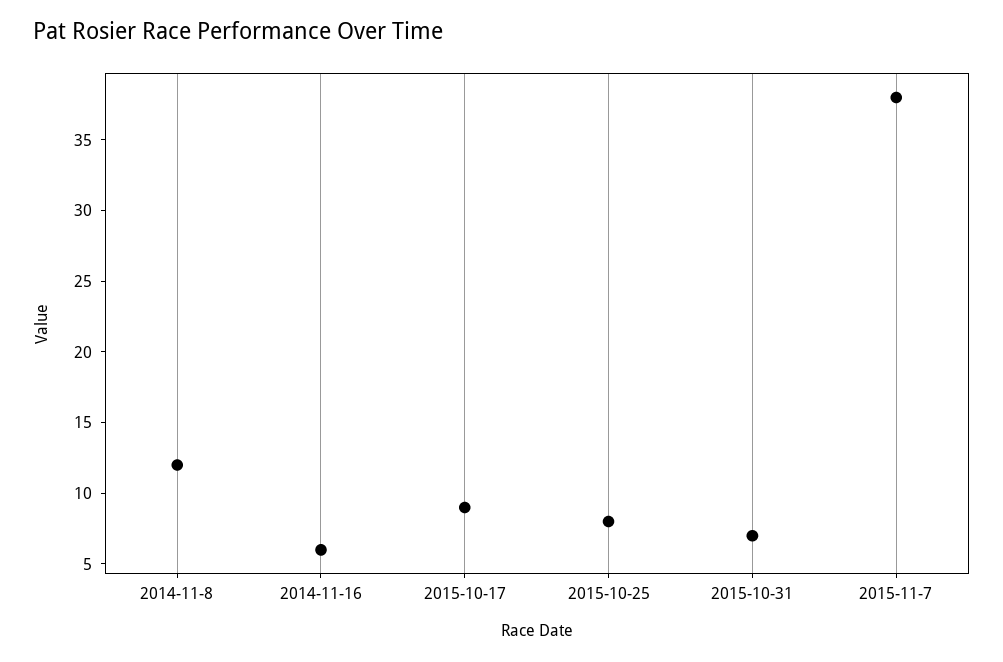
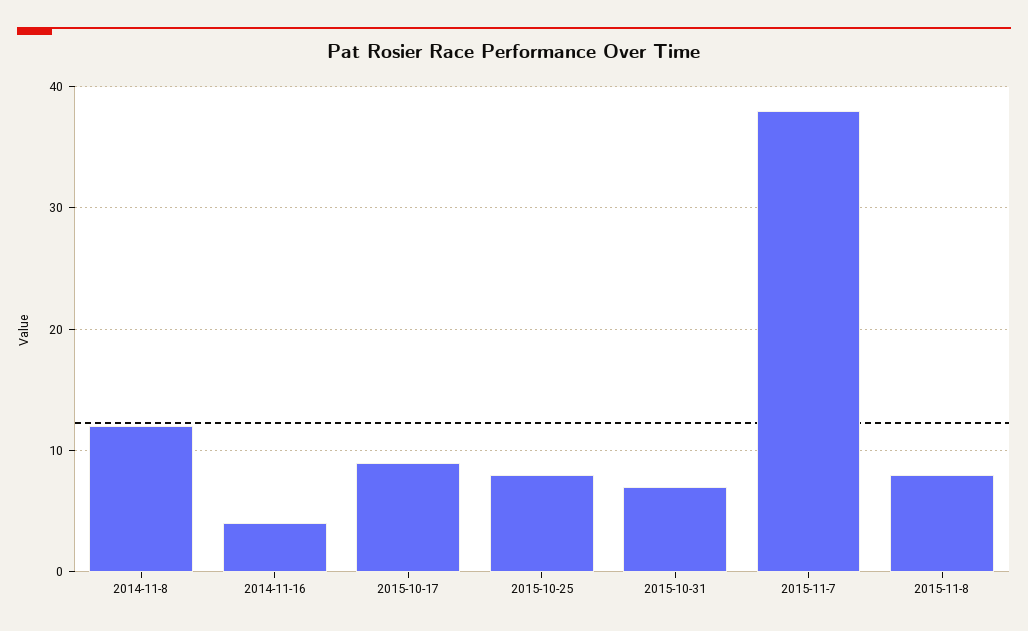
2014-11-16: 6 -> 4
2015-11-8: none -> 8

